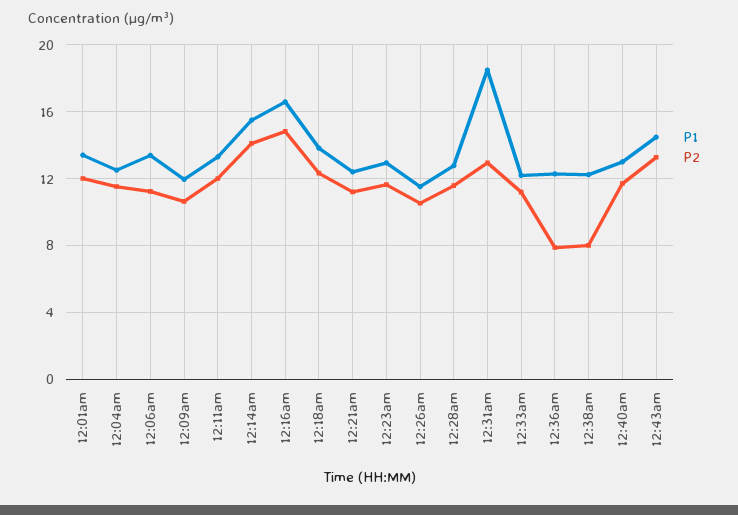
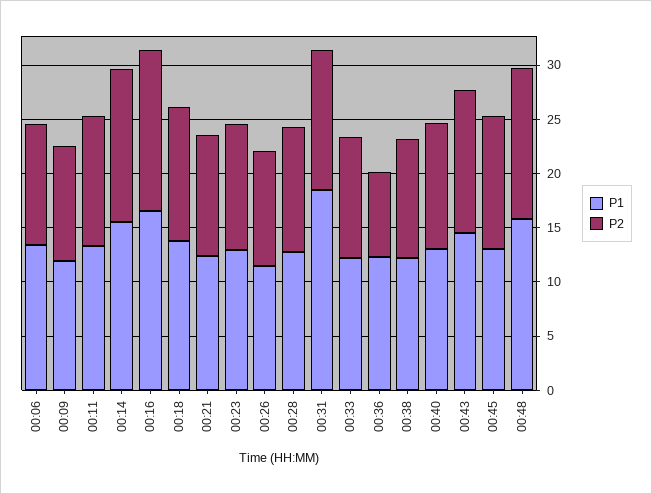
P1, 12:01am: 13.5 -> none
P2, 12:01am: 12 -> none
P1, 12:04am: 12.5 -> none
P2, 12:04am: 11.5 -> none
P2, 12:38am: 8 -> 11
P1, 00:45: none -> 13
P2, 00:45: none -> 12
P1, 00:48: none -> 16
P2, 00:48: none -> 14

